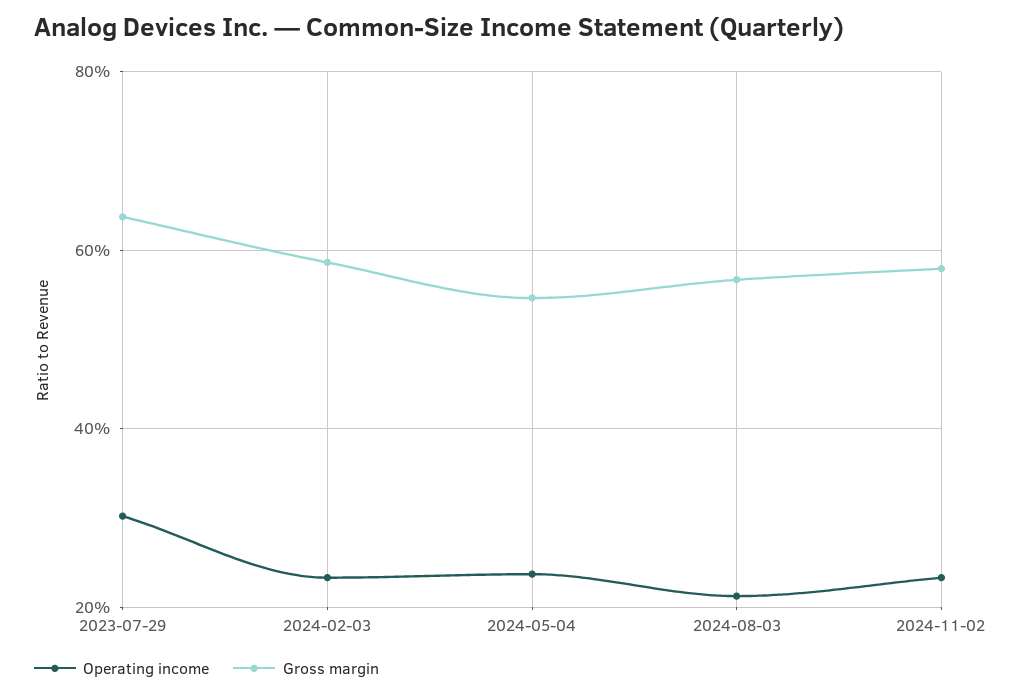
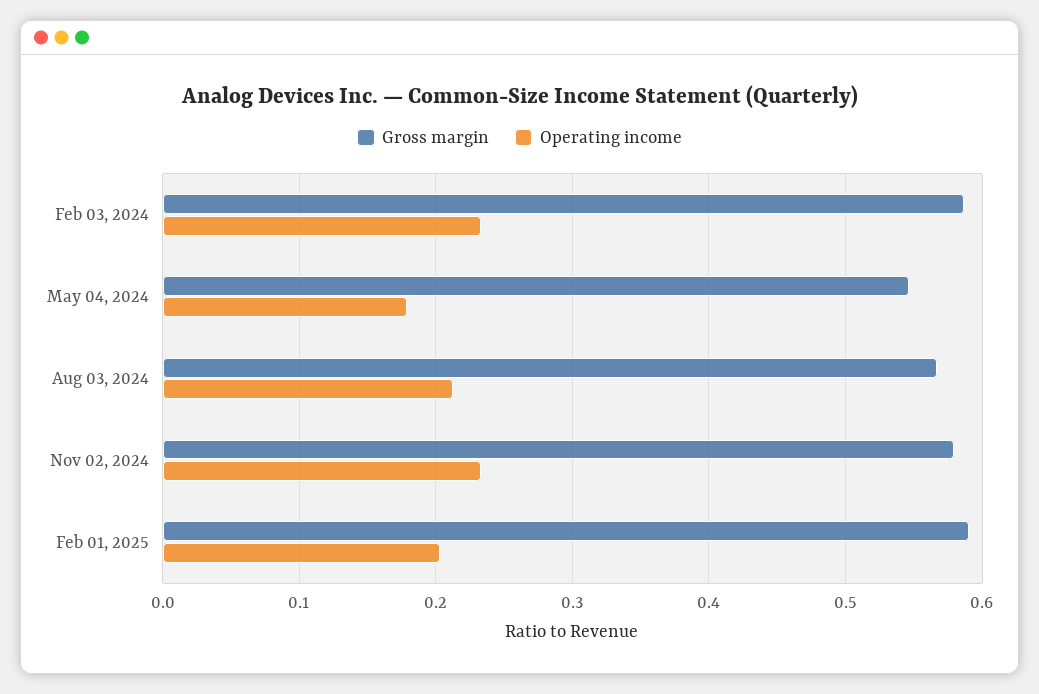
Operating income, 2023-07-29: 0.3 -> none
Gross margin, 2023-07-29: 0.64 -> none
Operating income, 2024-05-04: 0.24 -> 0.18
Gross margin, Feb 01, 2025: none -> 0.59
Operating income, Feb 01, 2025: none -> 0.2

